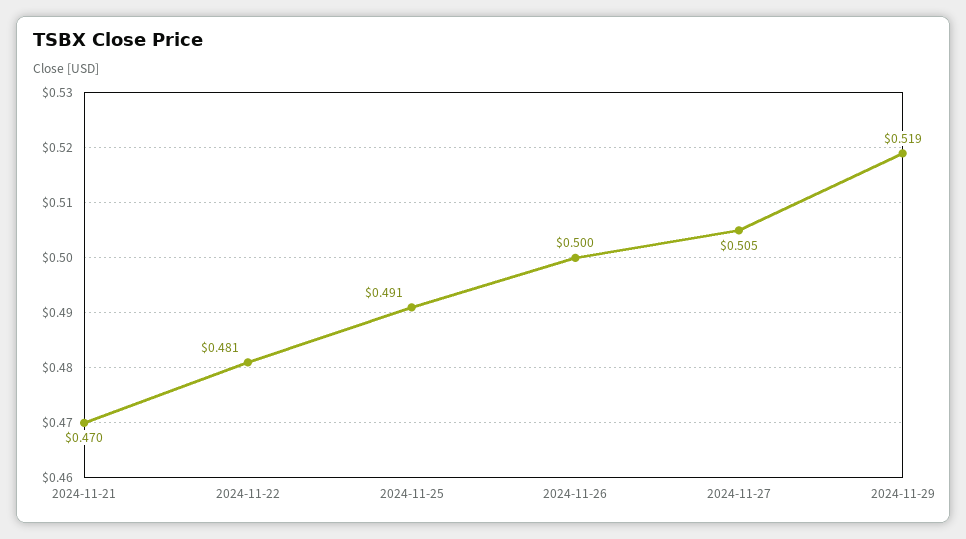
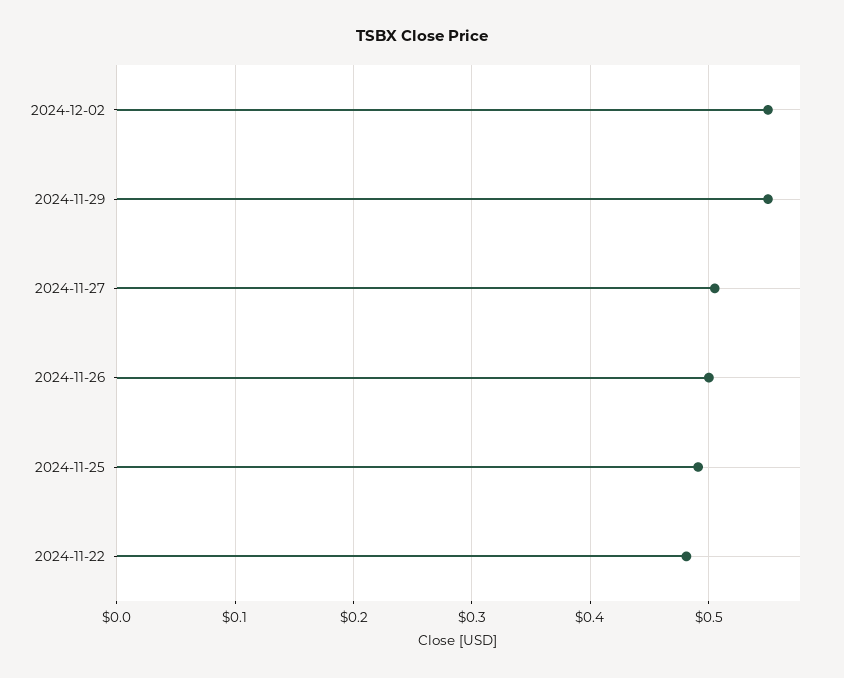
2024-11-21: 0.47 -> none
2024-11-29: 0.519 -> 0.55
2024-12-02: none -> 0.55

